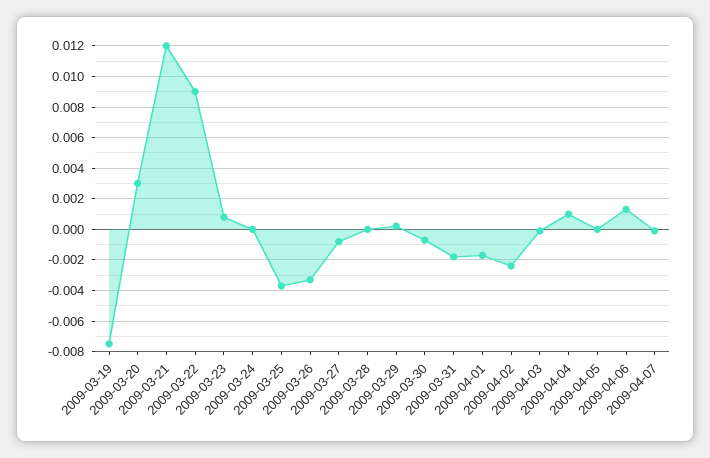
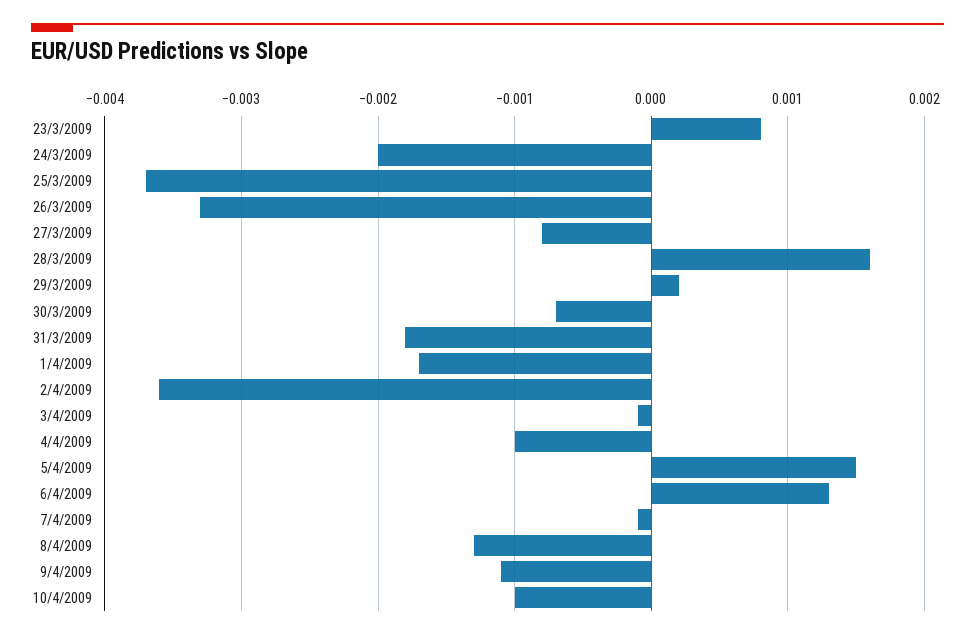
2009-03-19: -0.0075 -> none
2009-03-20: 0.003 -> none
2009-03-21: 0.012 -> none
2009-03-22: 0.009 -> none
2009-03-24: 0 -> -0.002
2009-03-28: 0 -> 0.0016
2009-04-02: -0.0025 -> -0.0036
2009-04-04: 0.001 -> -0.001
2009-04-05: 0 -> 0.0015
8/4/2009: none -> -0.0013
9/4/2009: none -> -0.0011
10/4/2009: none -> -0.001

